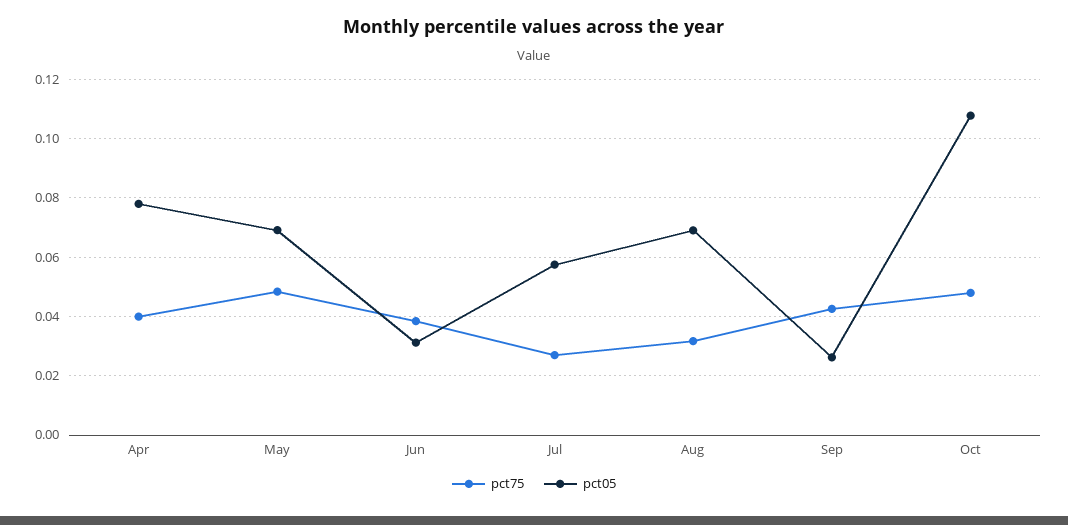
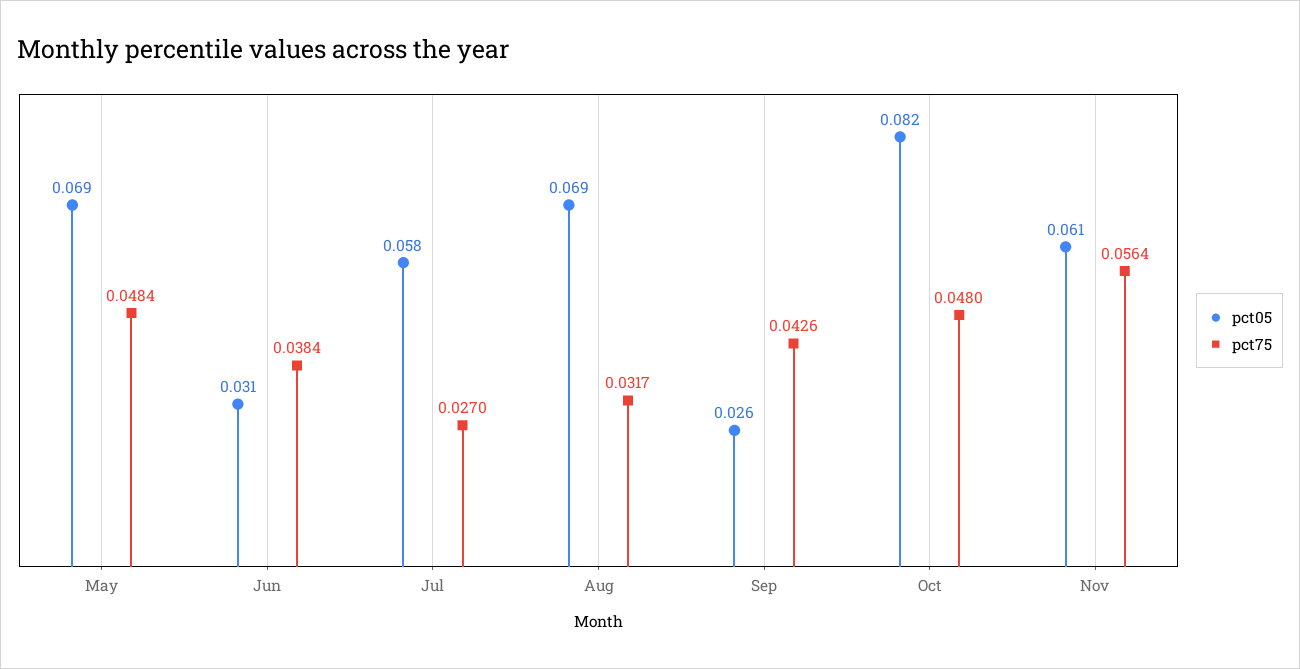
pct75, Apr: 0.04 -> none
pct05, Apr: 0.0775 -> none
pct05, Oct: 0.1075 -> 0.082
pct05, Nov: none -> 0.061
pct75, Nov: none -> 0.0564

